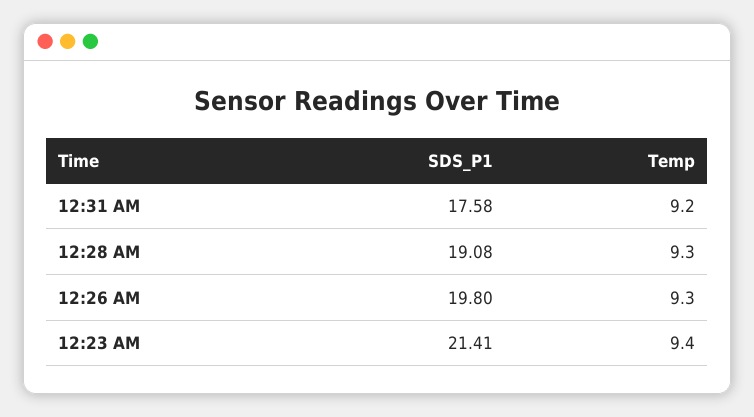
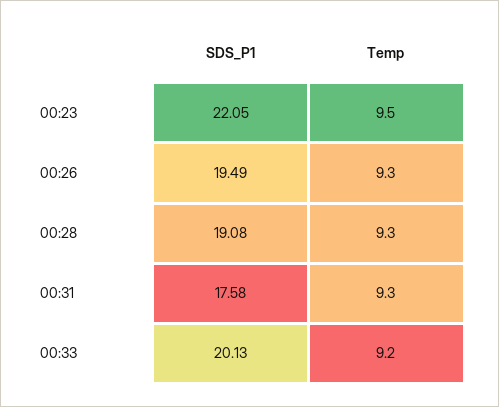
Temp, 12:31 AM: 9.2 -> 9.3
SDS_P1, 12:26 AM: 19.8 -> 19.49
SDS_P1, 12:23 AM: 21.41 -> 22.05
Temp, 12:23 AM: 9.4 -> 9.5
SDS_P1, 00:33: none -> 20.13
Temp, 00:33: none -> 9.2

